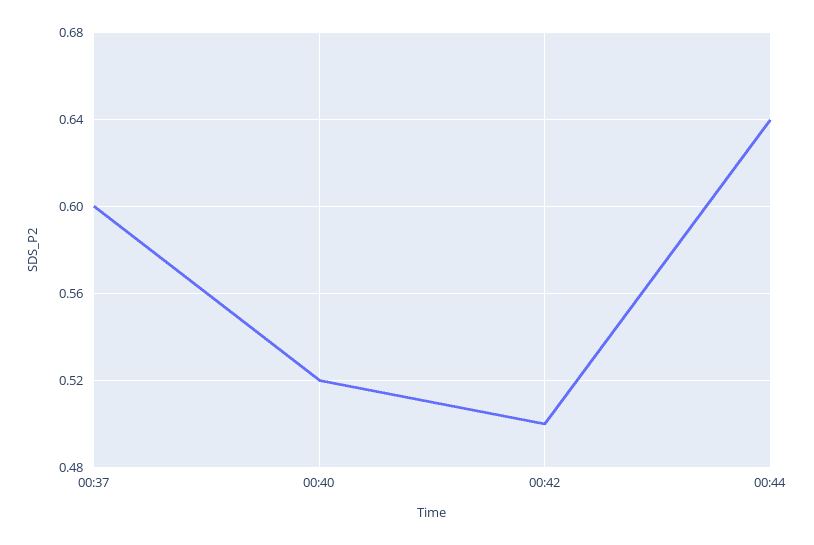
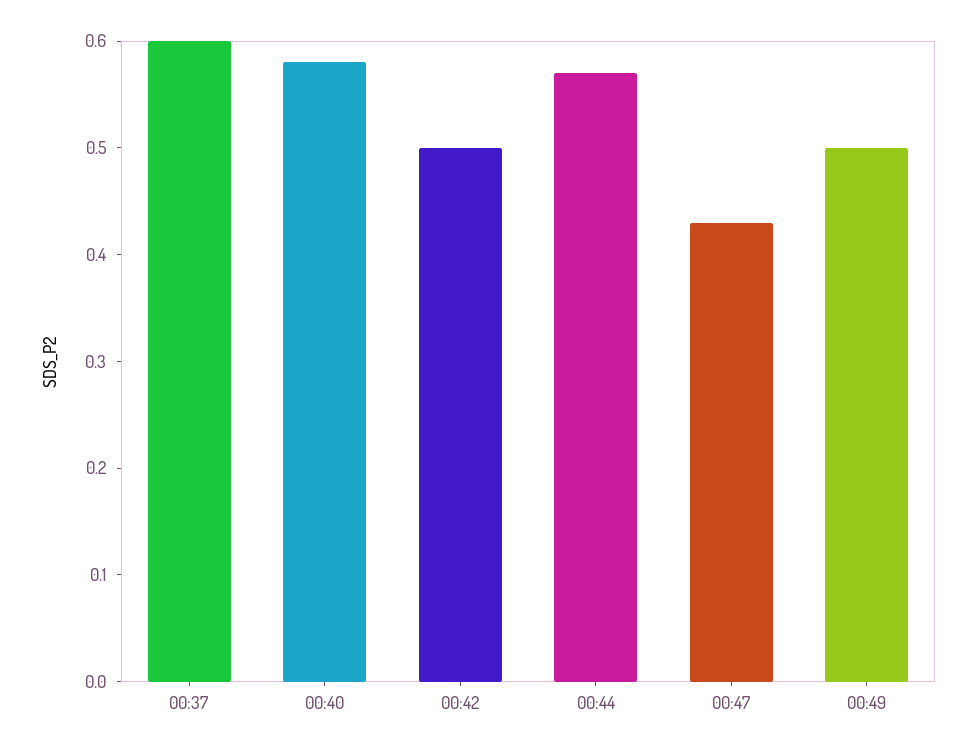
00:40: 0.52 -> 0.58
00:44: 0.64 -> 0.57
00:47: none -> 0.43
00:49: none -> 0.5

